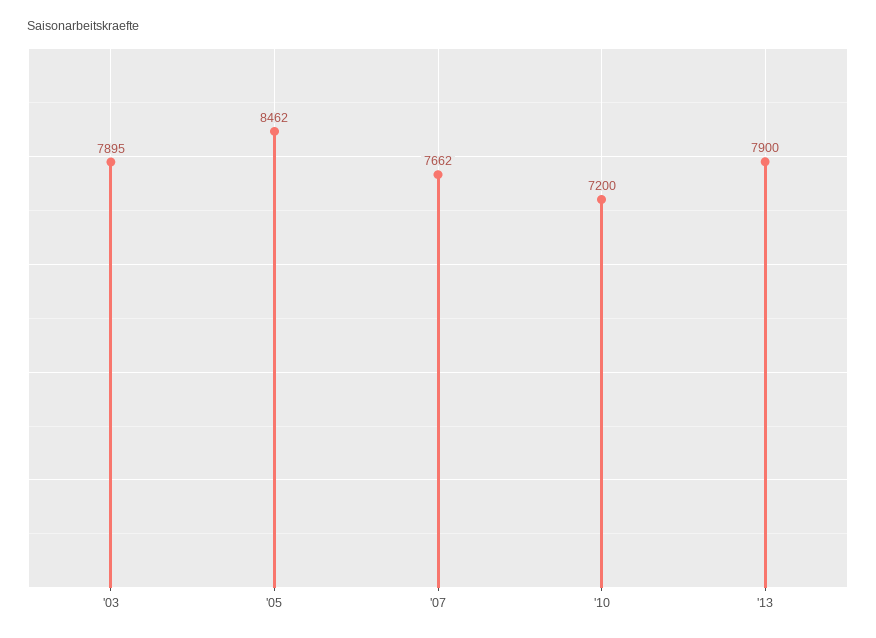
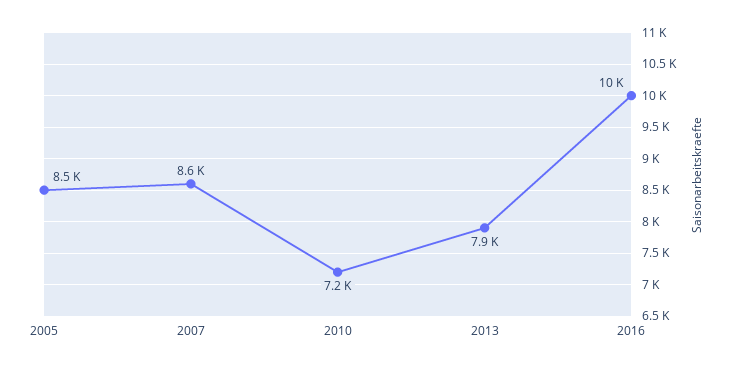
'03: 7895 -> none
'07: 7662 -> 8600
2016: none -> 10000

